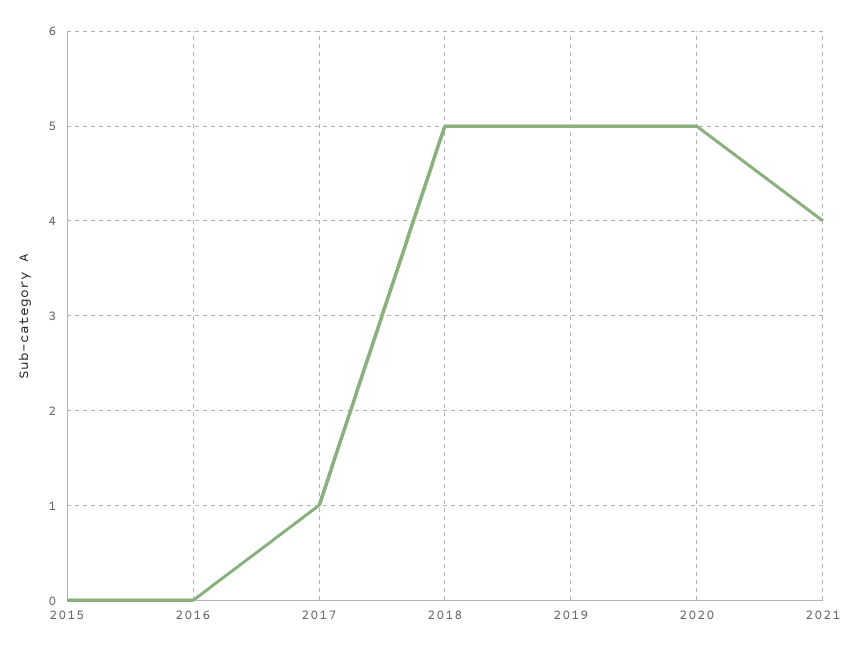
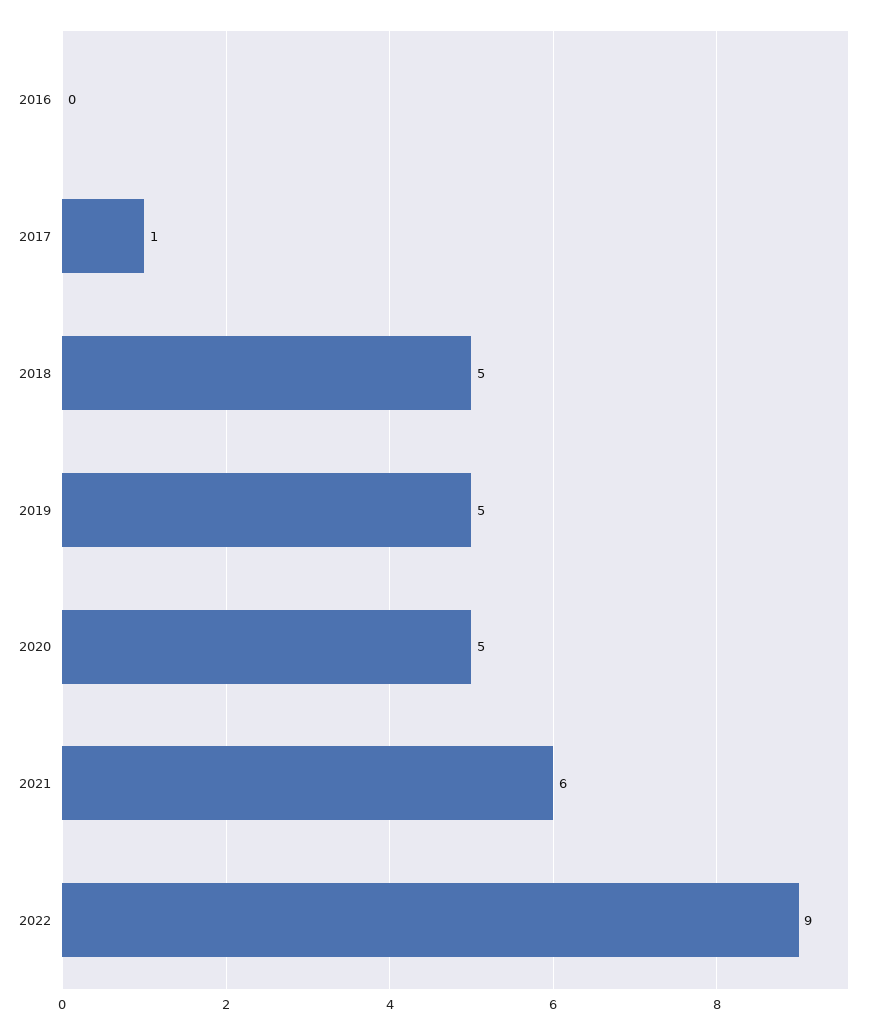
2015: 0 -> none
2021: 4 -> 6
2022: none -> 9

